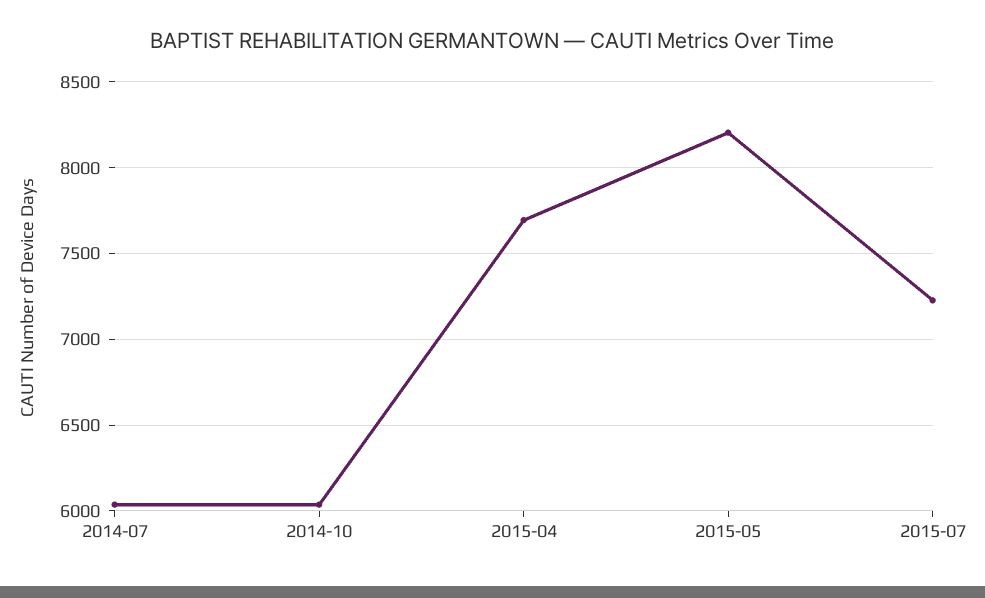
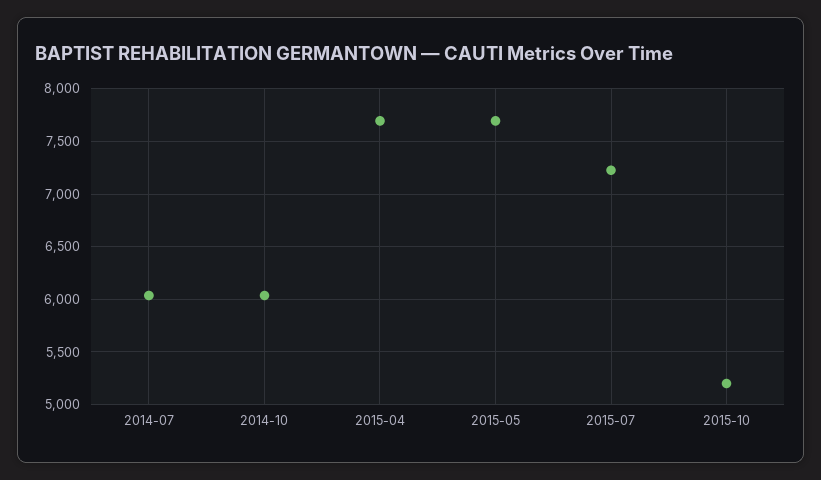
2015-05: 8200 -> 7700
2015-10: none -> 5200

